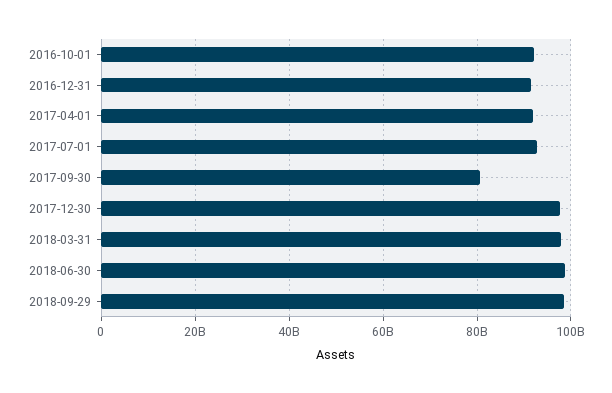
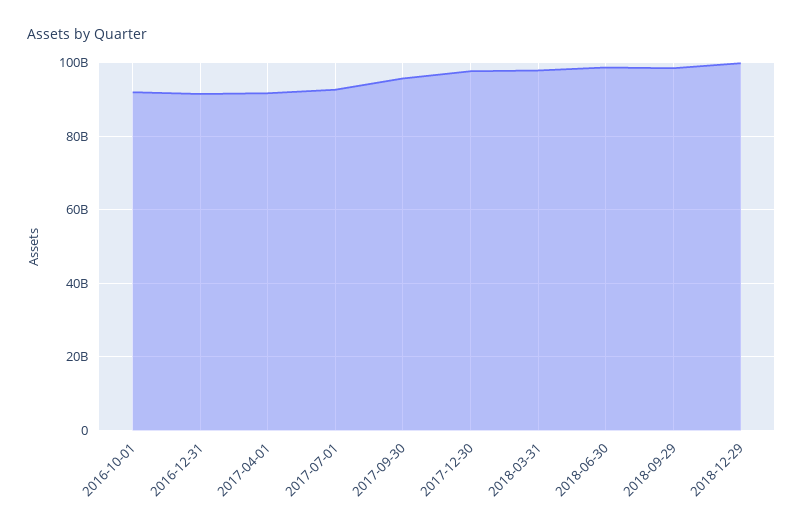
2017-09-30: 80000000000 -> 96000000000
2018-12-29: none -> 100000000000

